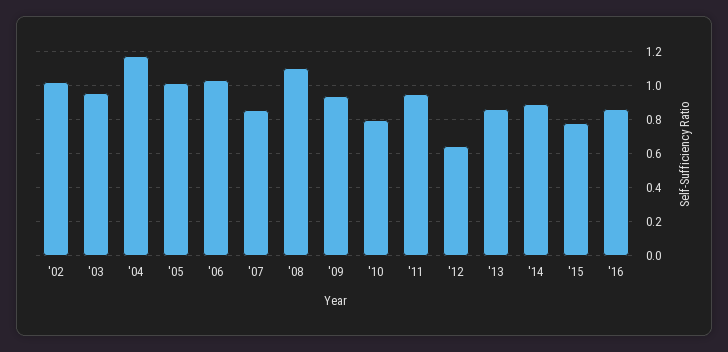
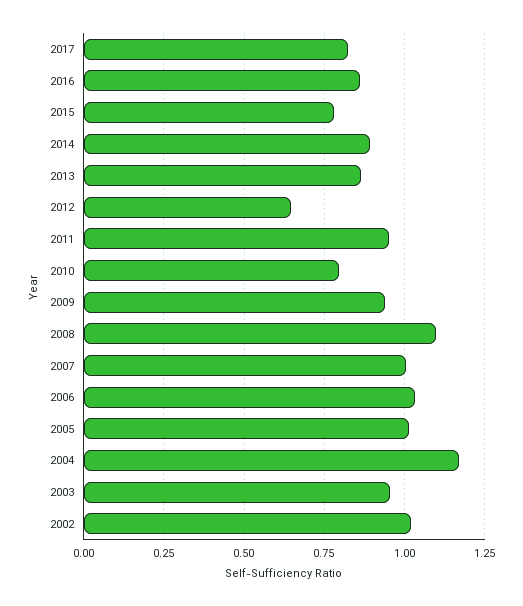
'07: 0.85 -> 1
2017: none -> 0.825

